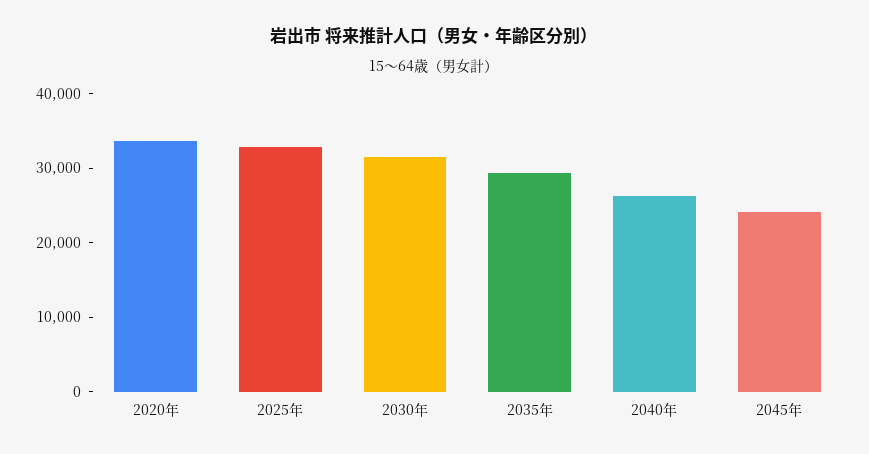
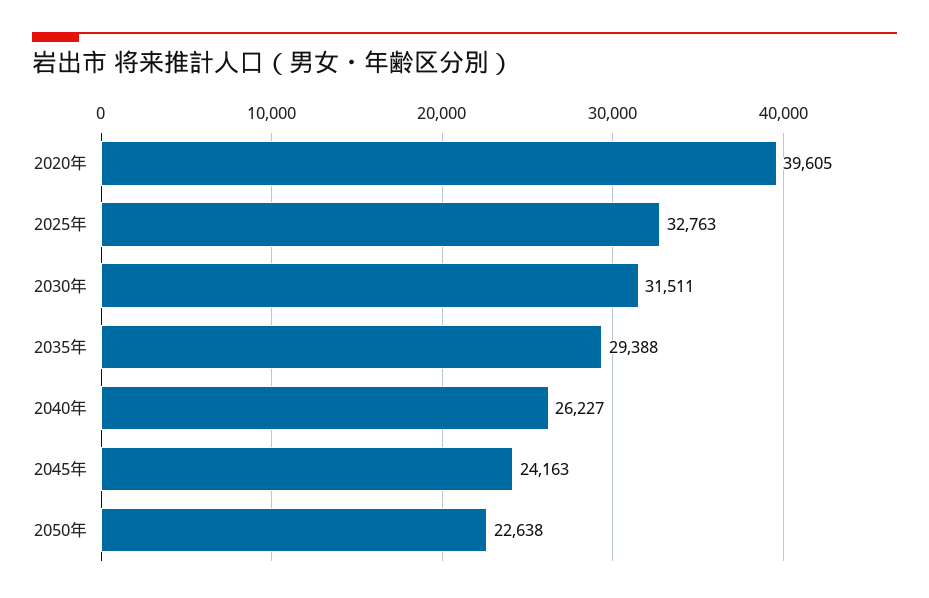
2020年: 34000 -> 39605
2050年: none -> 22638

